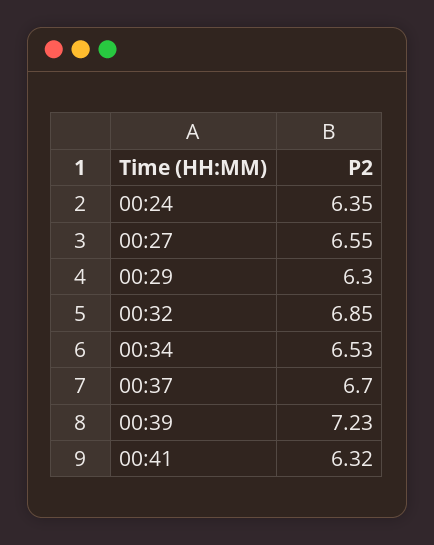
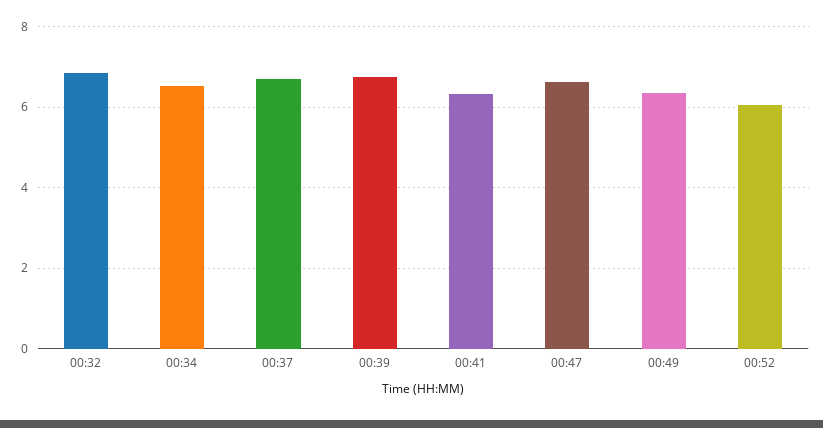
00:24: 6.35 -> none
00:27: 6.55 -> none
00:29: 6.3 -> none
00:39: 7.23 -> 6.8
00:47: none -> 6.6
00:49: none -> 6.4
00:52: none -> 6

